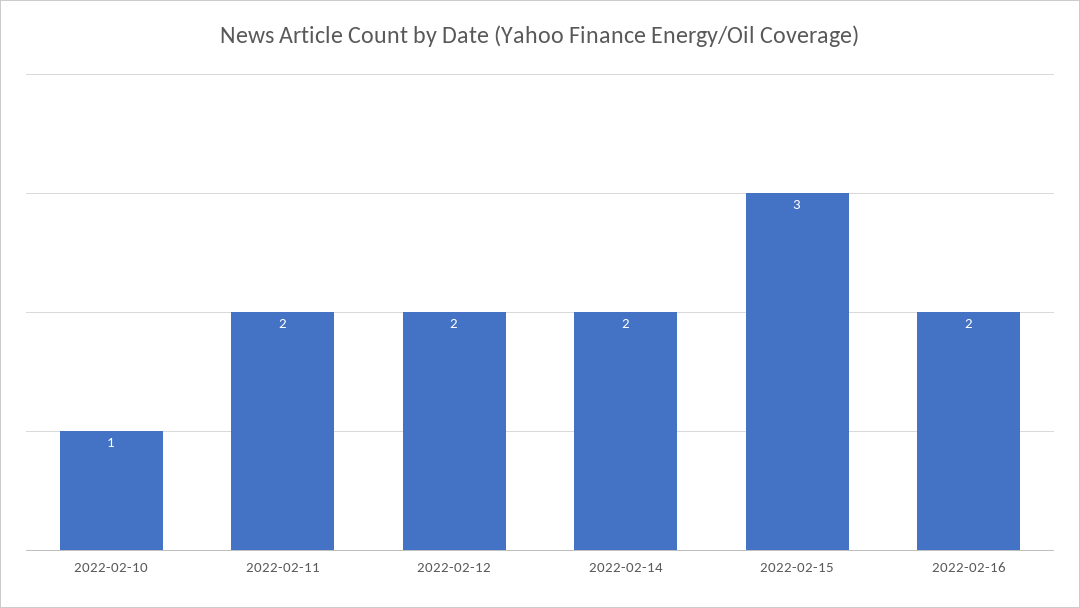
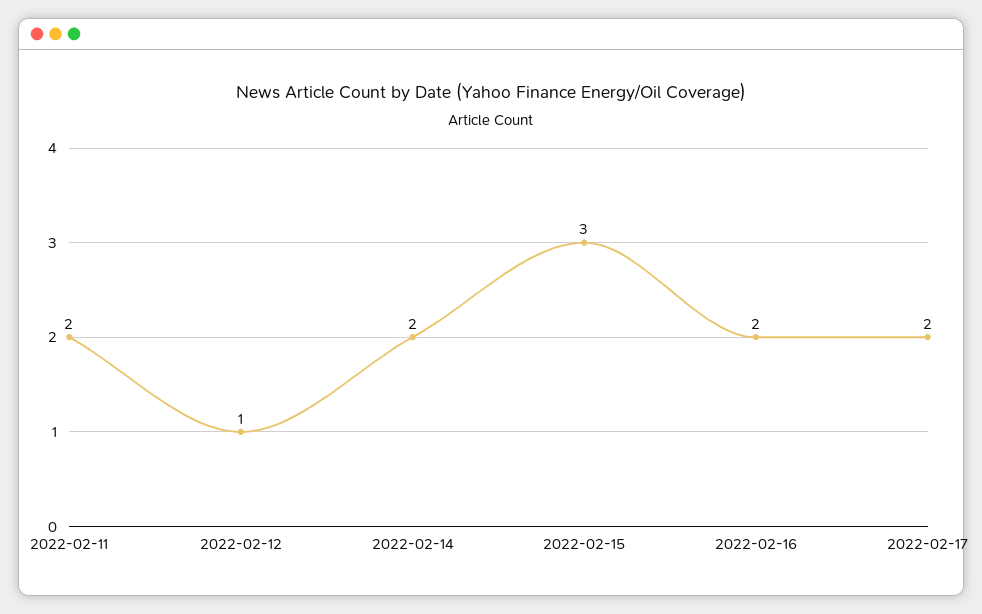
2022-02-10: 1 -> none
2022-02-12: 2 -> 1
2022-02-17: none -> 2

